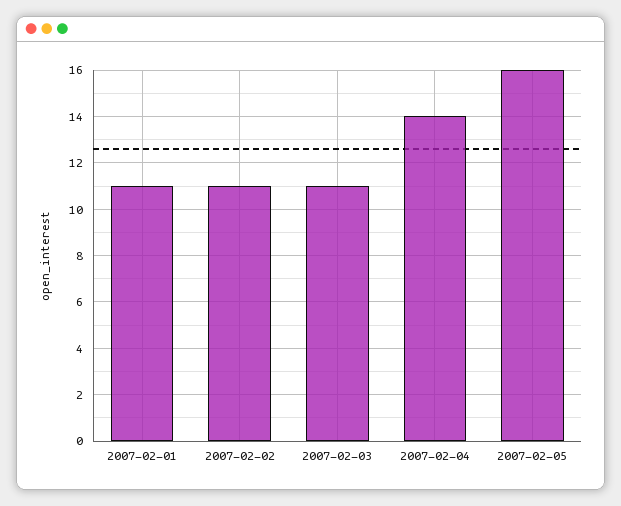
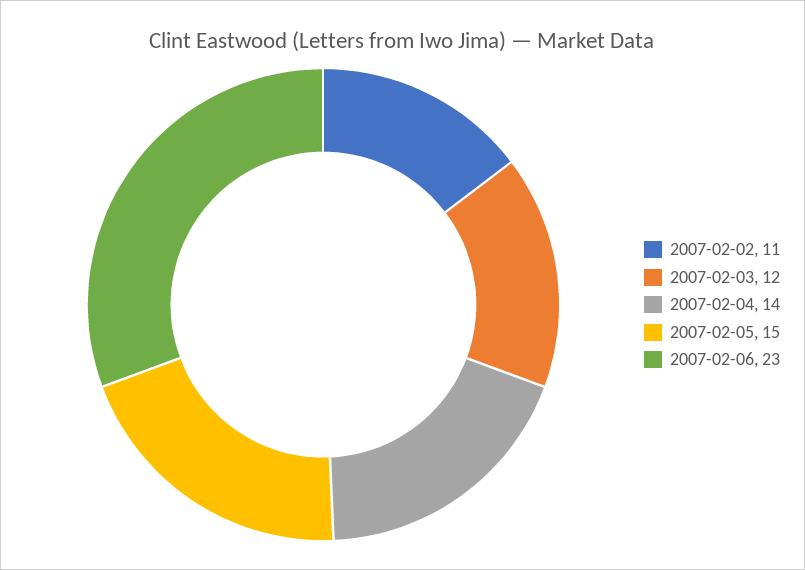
2007-02-01: 11 -> none
2007-02-03: 11 -> 12
2007-02-05: 16 -> 15
2007-02-06: none -> 23

